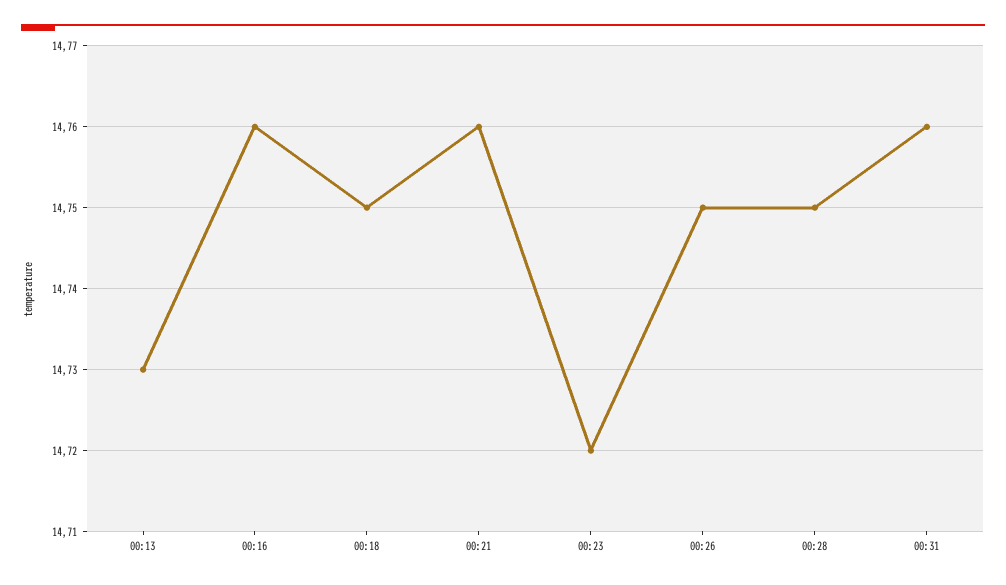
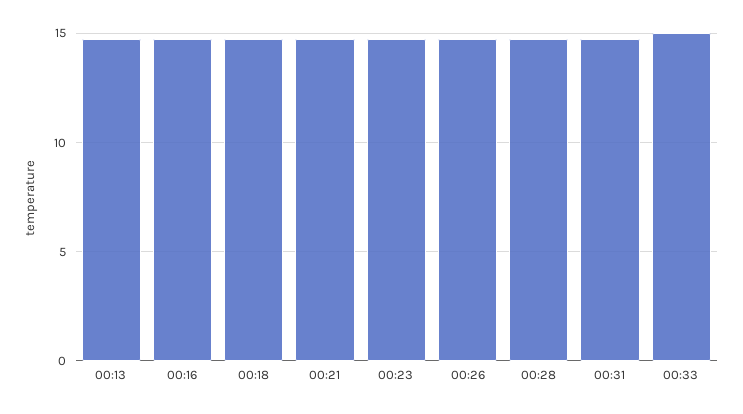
00:33: none -> 15

